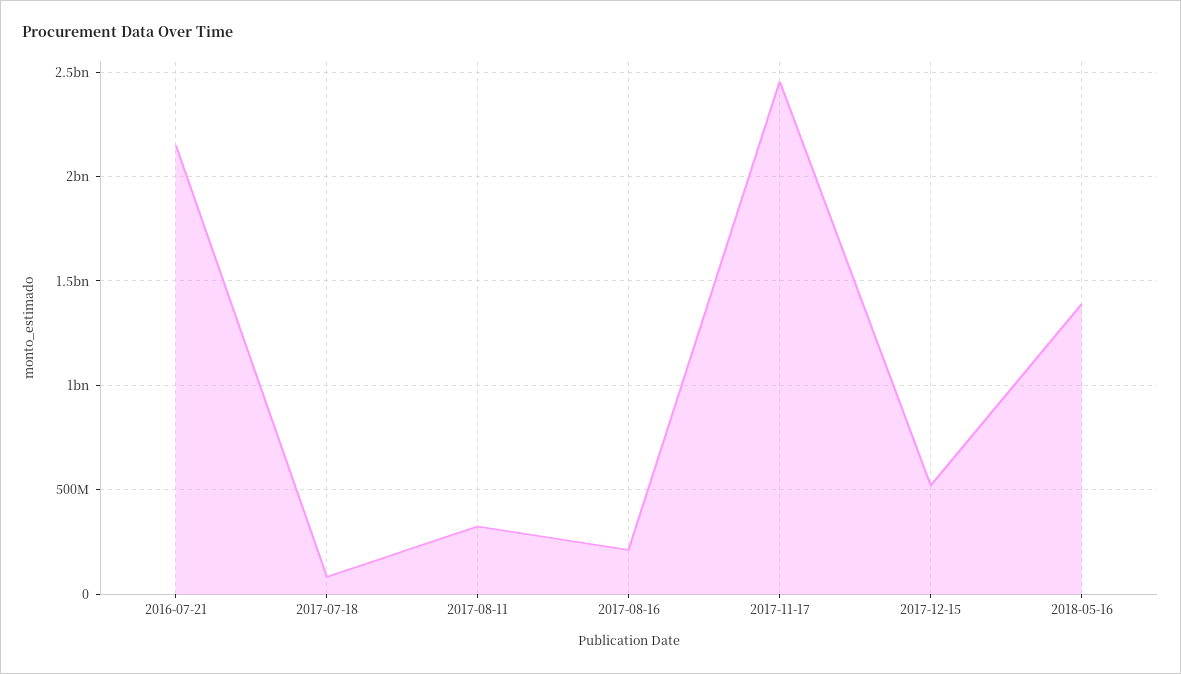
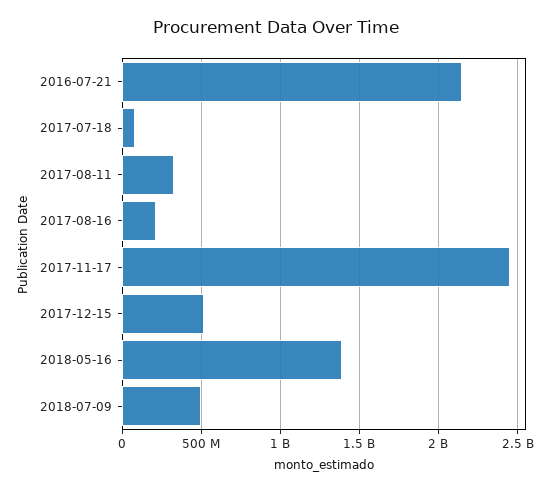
2018-07-09: none -> 500000000

